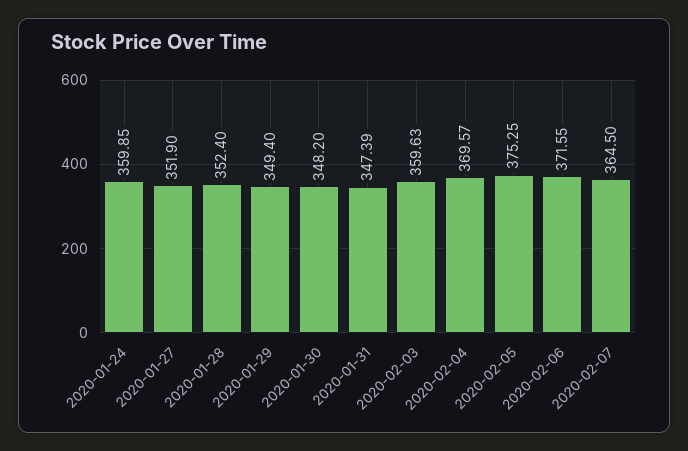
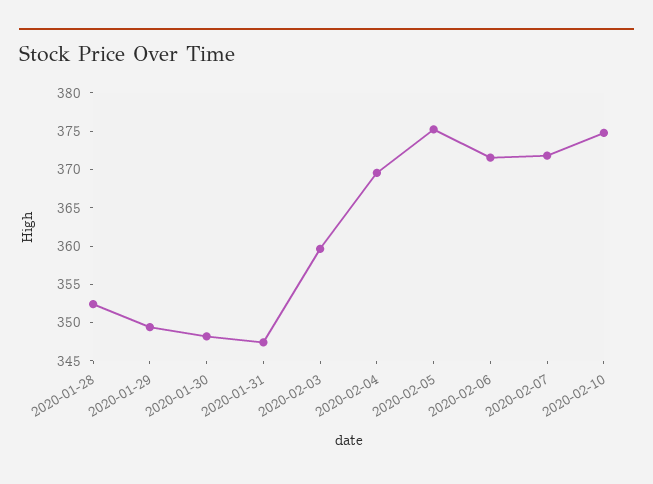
2020-01-24: 359.85 -> none
2020-01-27: 351.9 -> none
2020-02-07: 364.5 -> 372.5
2020-02-10: none -> 375

